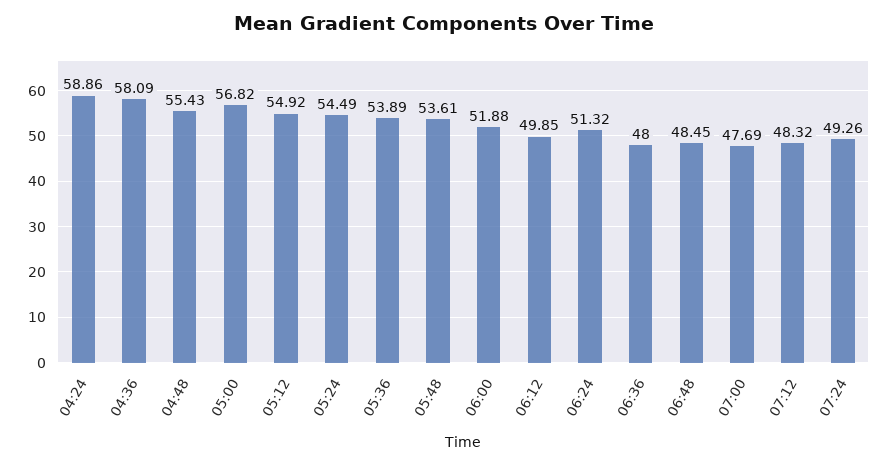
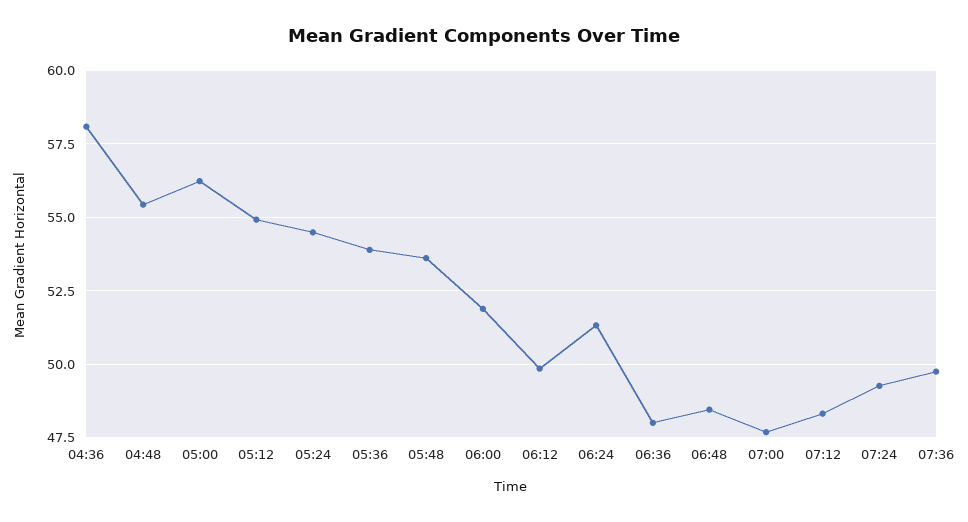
04:24: 58.86 -> none
05:00: 56.82 -> 56.25
07:36: none -> 49.75

